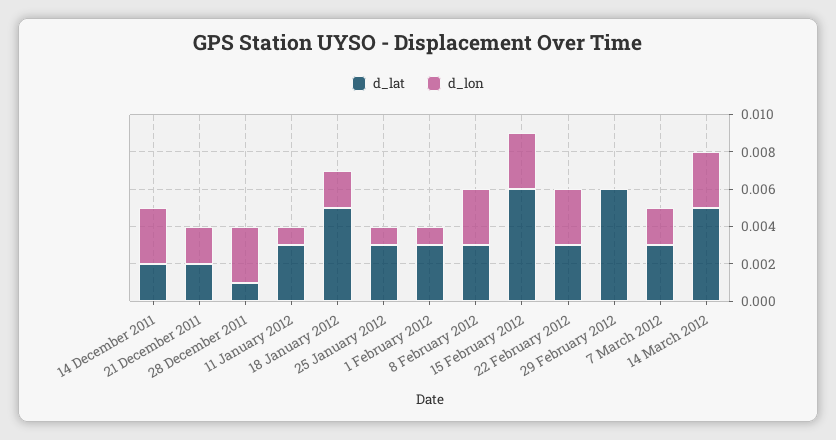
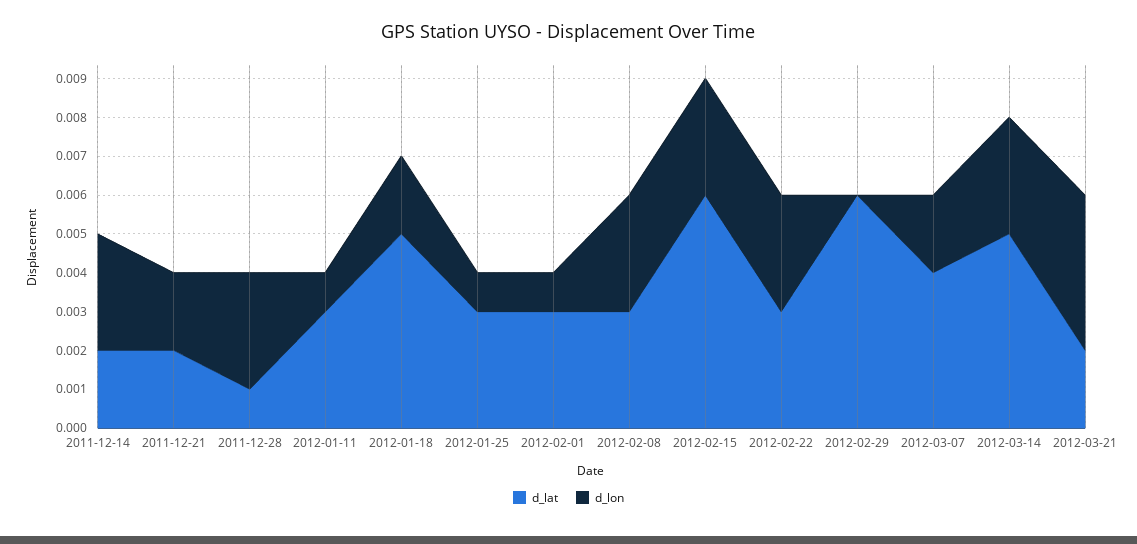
d_lat, 7 March 2012: 0.003 -> 0.004
d_lat, 2012-03-21: none -> 0.002
d_lon, 2012-03-21: none -> 0.004

